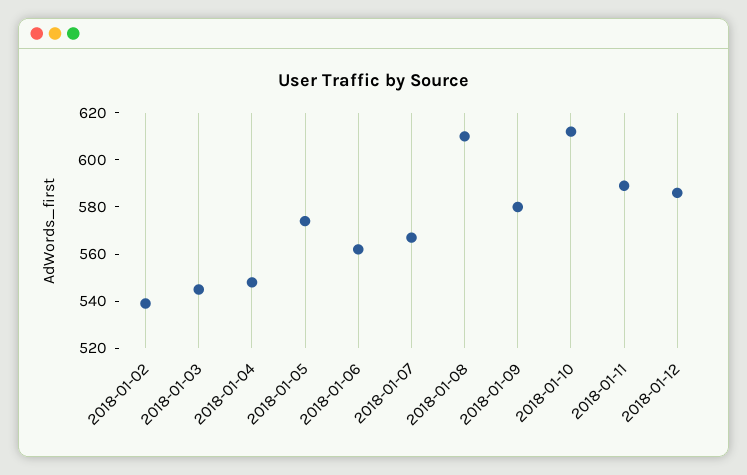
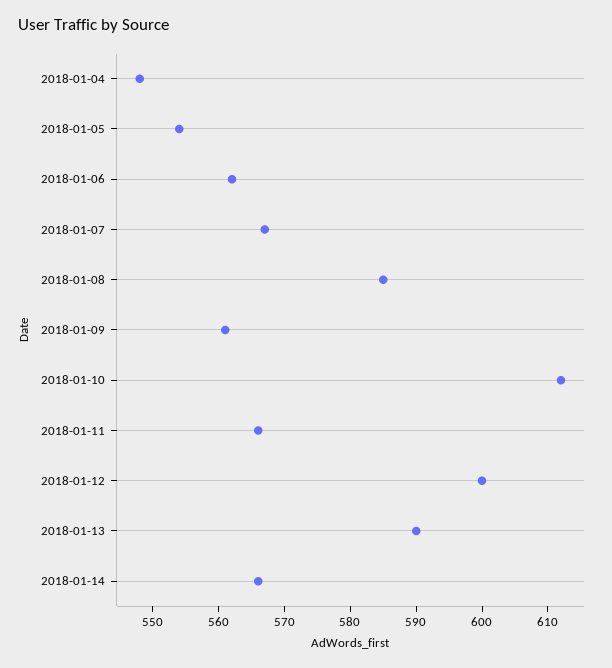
2018-01-02: 540 -> none
2018-01-03: 545 -> none
2018-01-05: 575 -> 555
2018-01-08: 610 -> 585
2018-01-09: 580 -> 560
2018-01-11: 590 -> 565
2018-01-12: 585 -> 600
2018-01-13: none -> 590
2018-01-14: none -> 565

